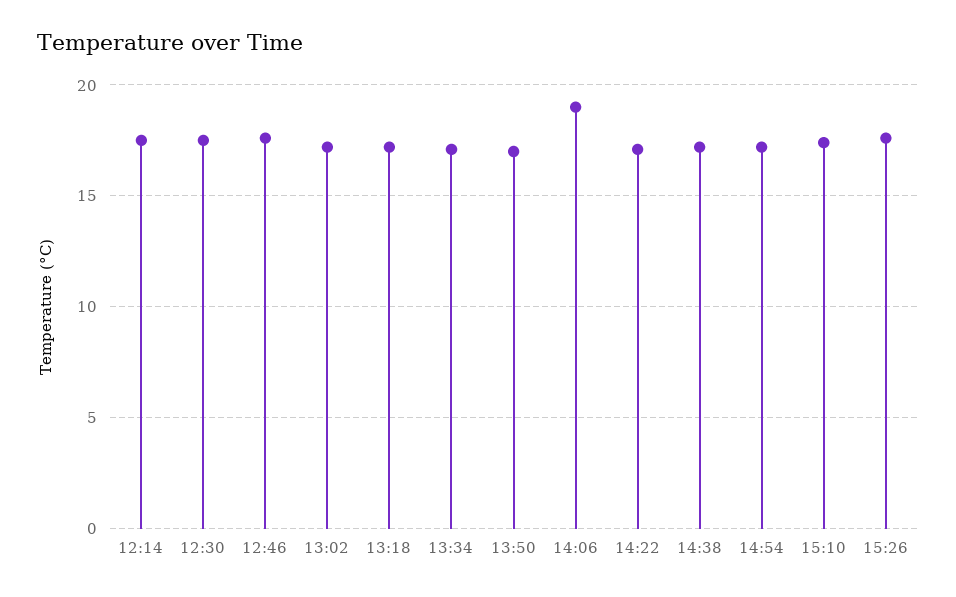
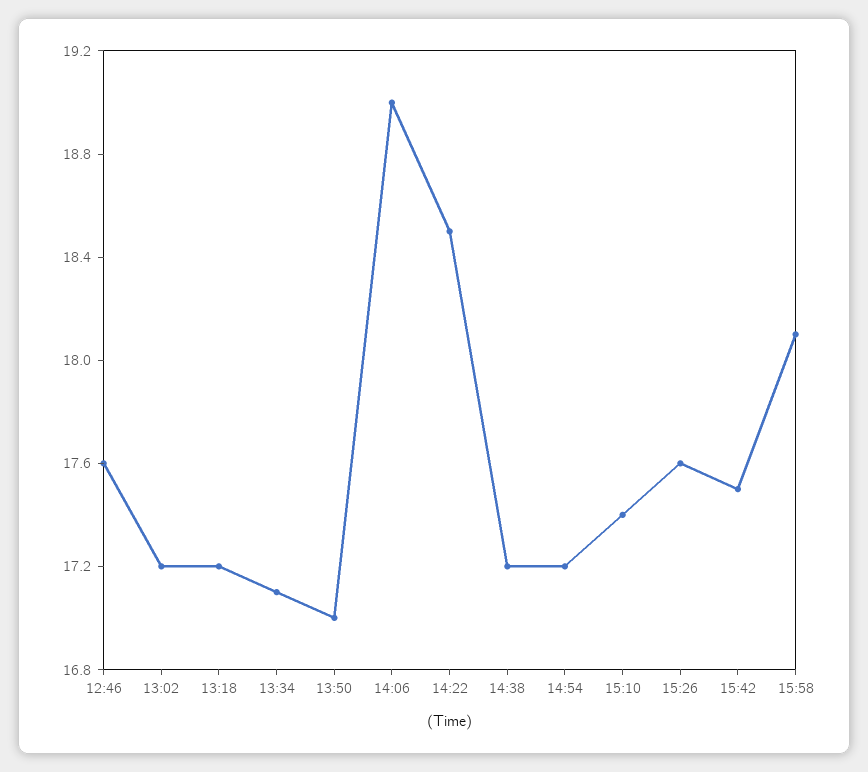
12:14: 17.5 -> none
12:30: 17.5 -> none
14:22: 17 -> 18.5
15:42: none -> 17.5
15:58: none -> 18.1

